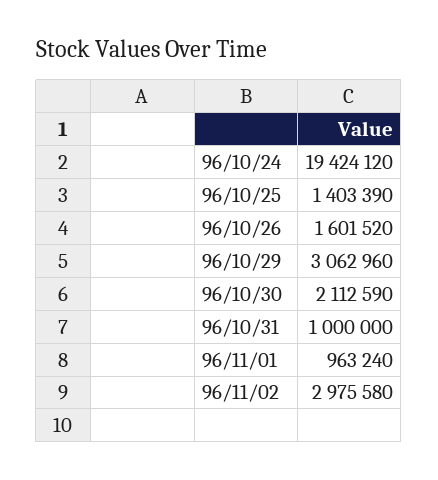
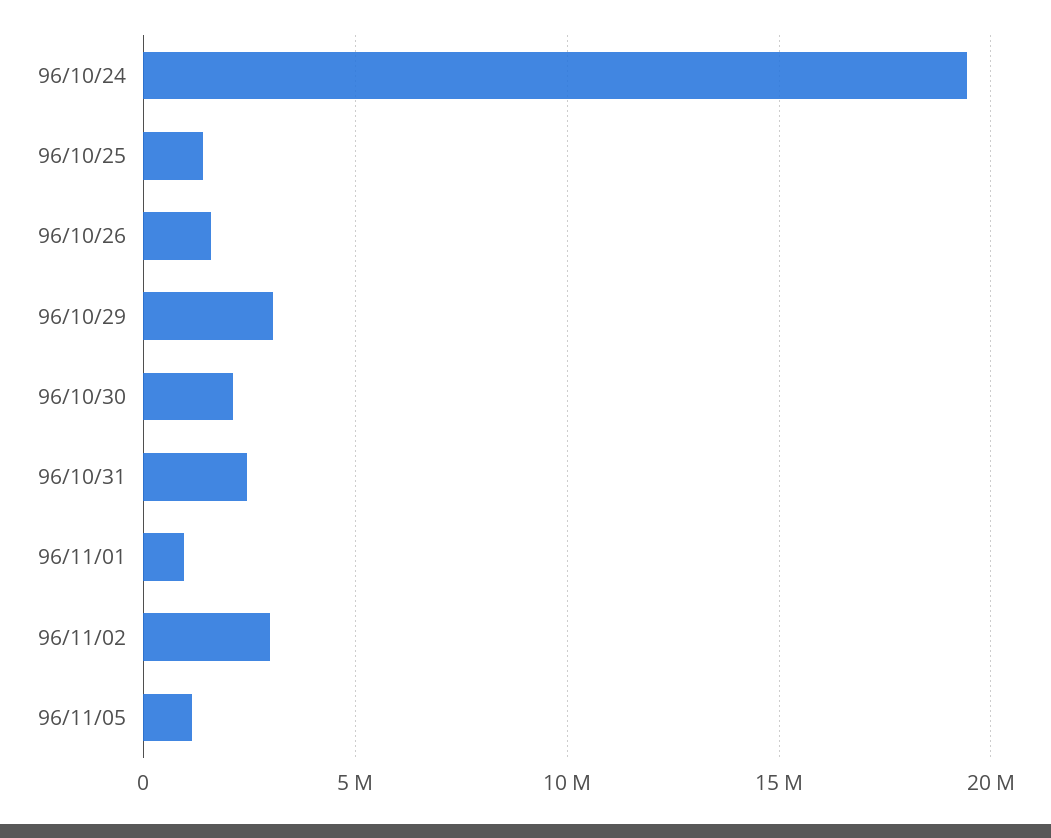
96/10/31: 1000000 -> 2500000
96/11/05: none -> 1000000

